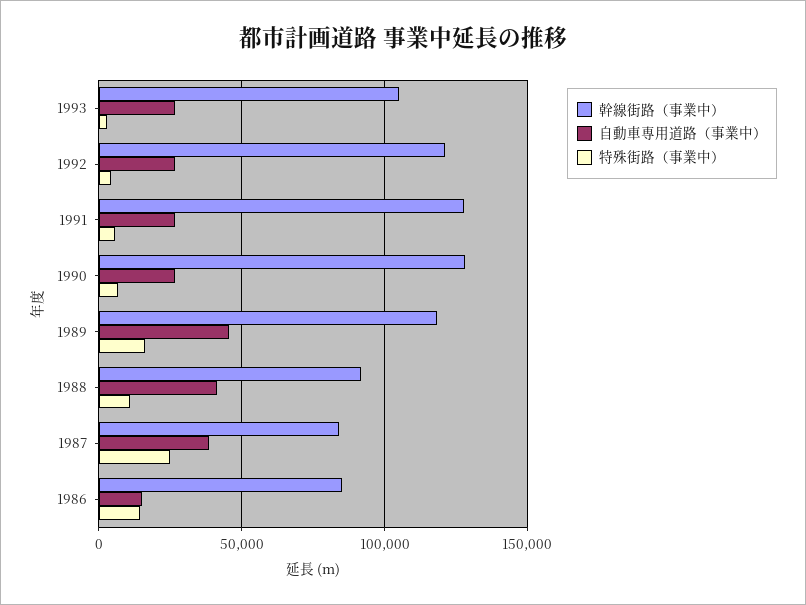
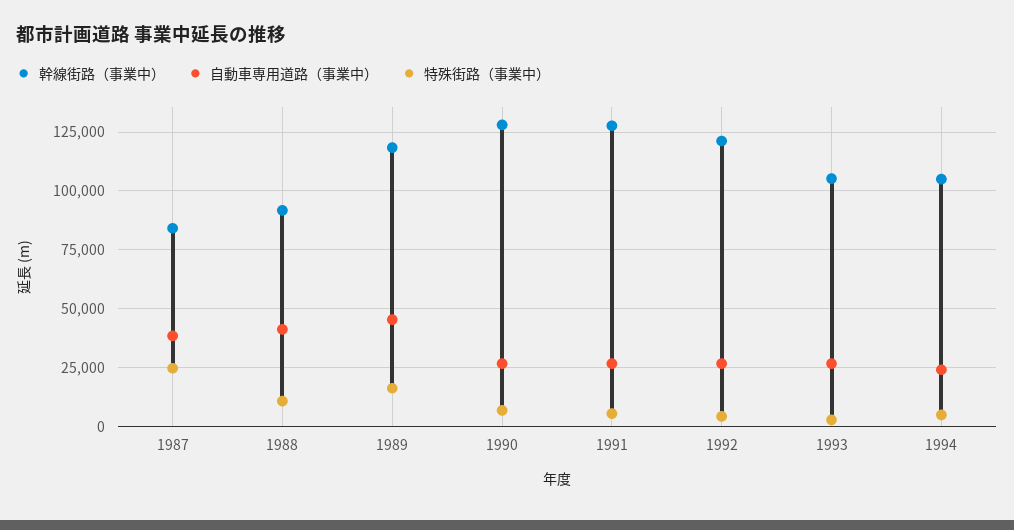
幹線街路（事業中）, 1986: 85000 -> none
自動車専用道路（事業中）, 1986: 15000 -> none
特殊街路（事業中）, 1986: 15000 -> none
幹線街路（事業中）, 1994: none -> 105000
自動車専用道路（事業中）, 1994: none -> 25000
特殊街路（事業中）, 1994: none -> 5000

